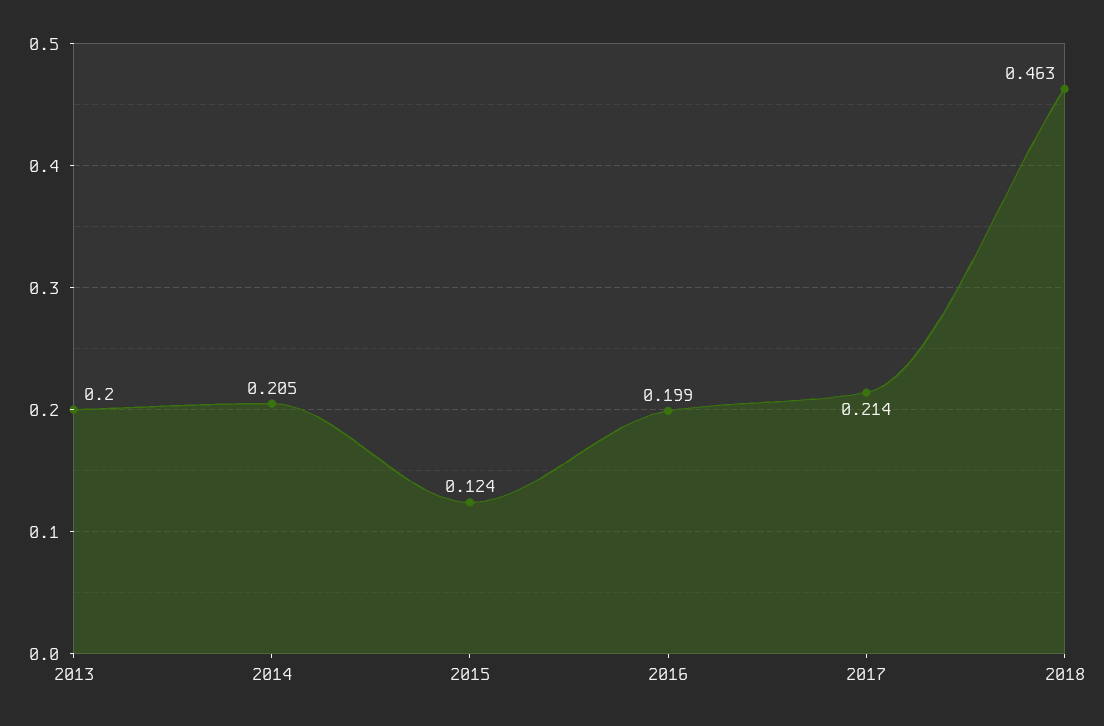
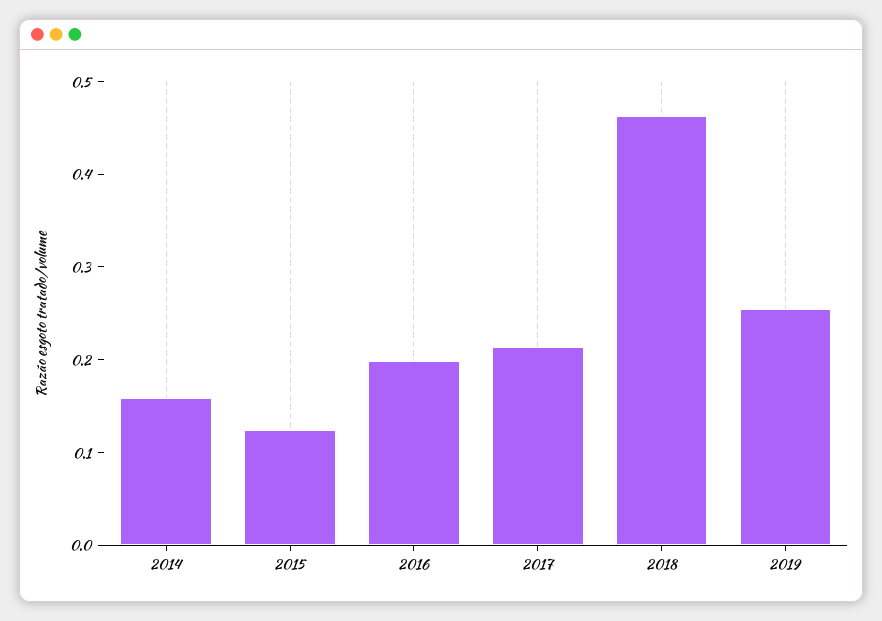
2013: 0.2 -> none
2014: 0.205 -> 0.16
2019: none -> 0.26

